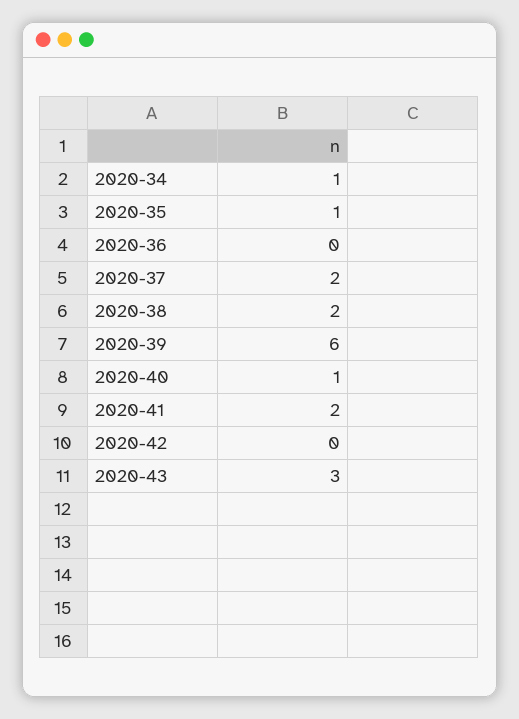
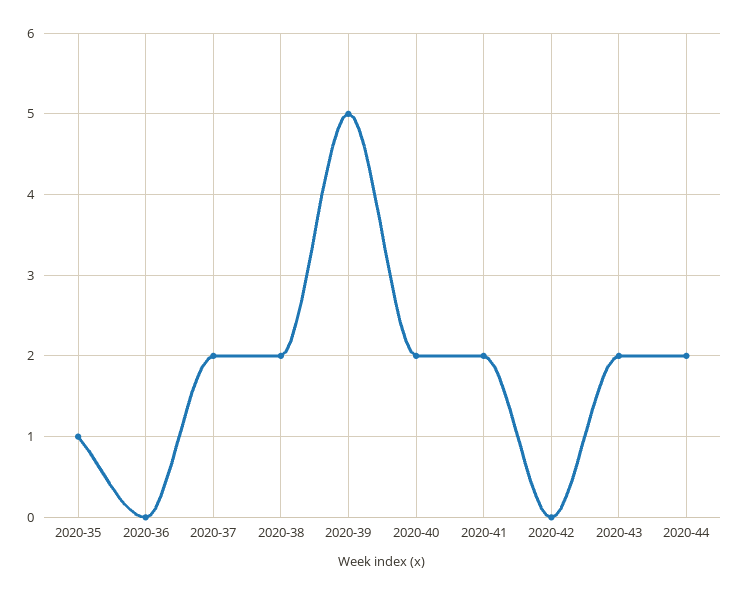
2020-34: 1 -> none
2020-39: 6 -> 5
2020-40: 1 -> 2
2020-43: 3 -> 2
2020-44: none -> 2

